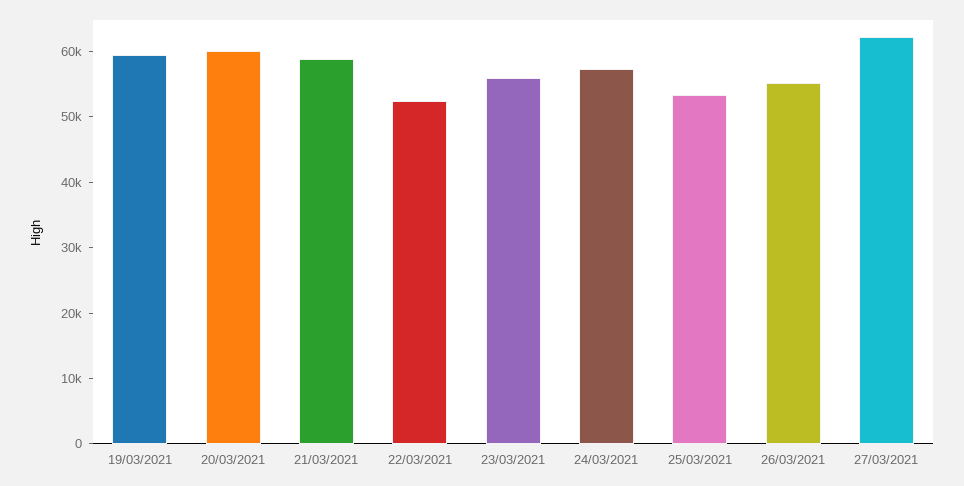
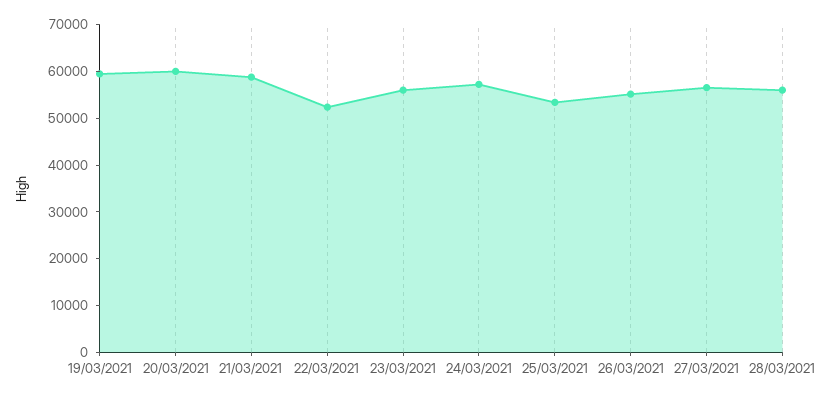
27/03/2021: 62000 -> 56000
28/03/2021: none -> 56000

